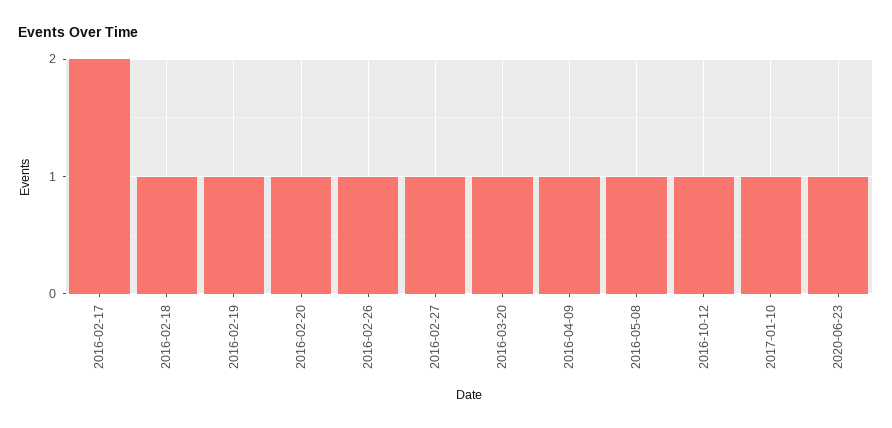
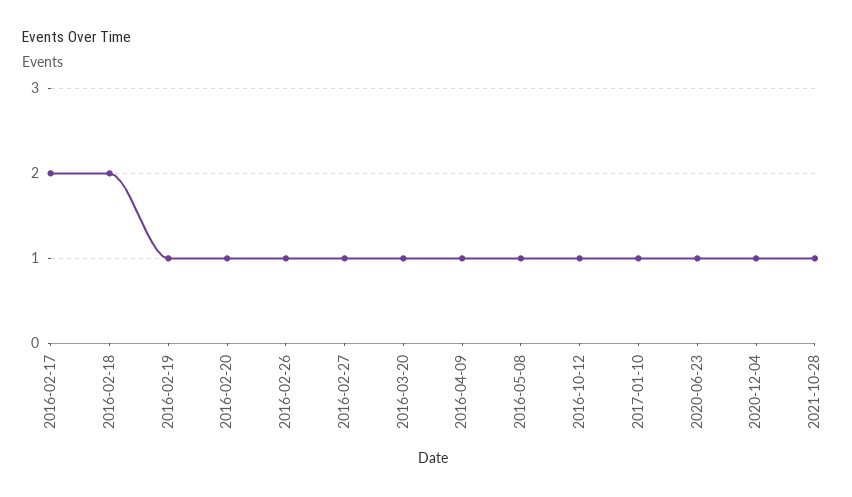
2016-02-18: 1 -> 2
2020-12-04: none -> 1
2021-10-28: none -> 1

